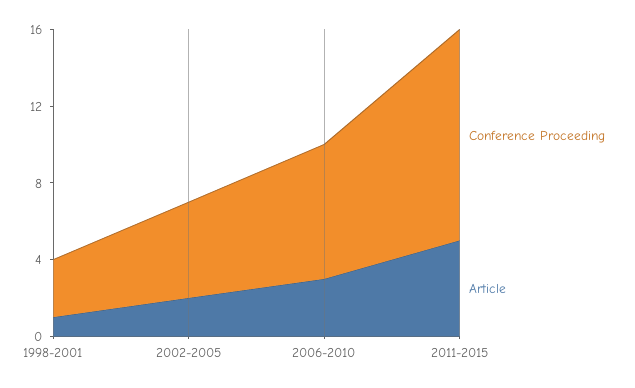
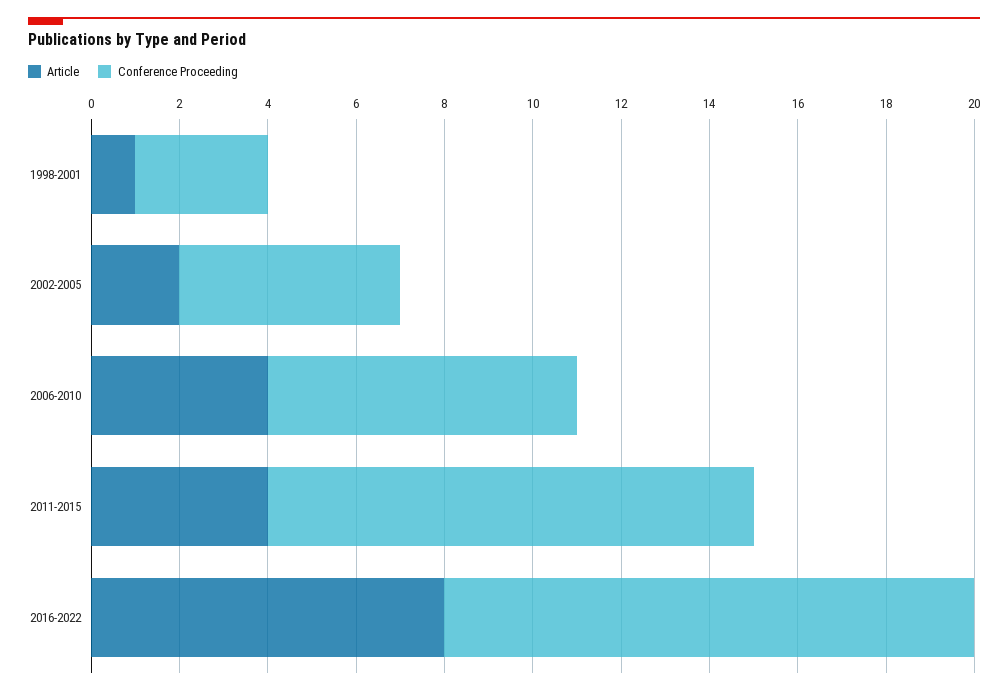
Article, 2006-2010: 3 -> 4
Article, 2011-2015: 5 -> 4
Article, 2016-2022: none -> 8
Conference Proceeding, 2016-2022: none -> 12

